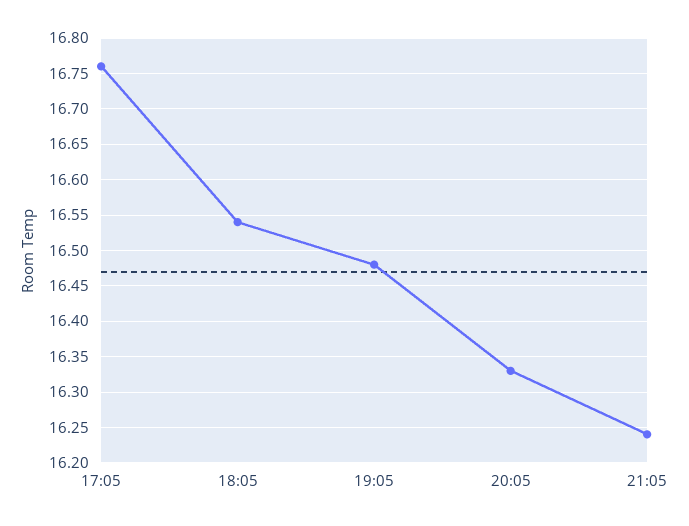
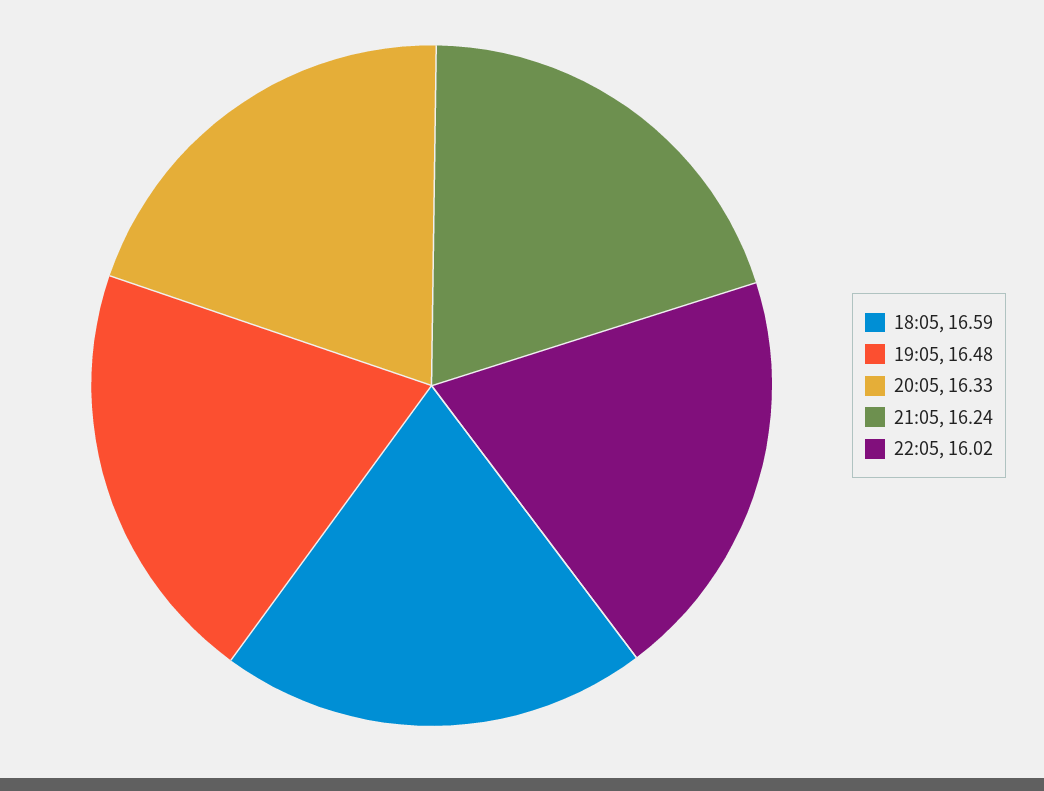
17:05: 16.76 -> none
18:05: 16.54 -> 16.59
22:05: none -> 16.02

